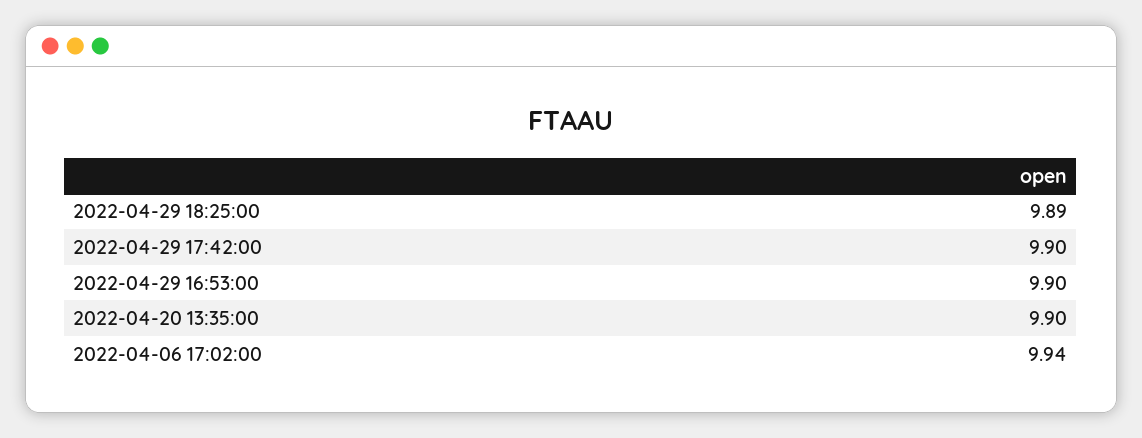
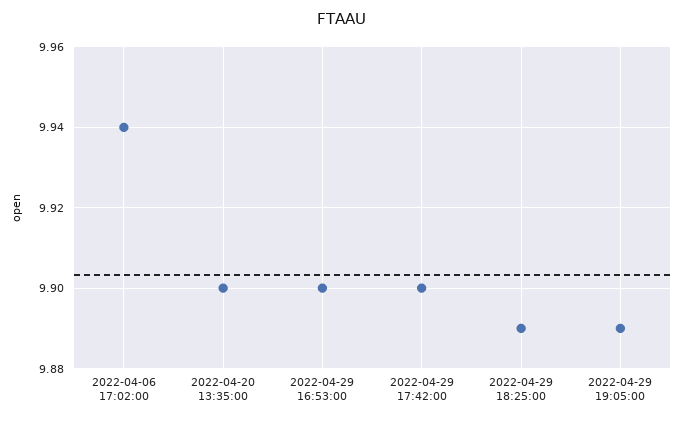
2022-04-29 19:05:00: none -> 9.89

